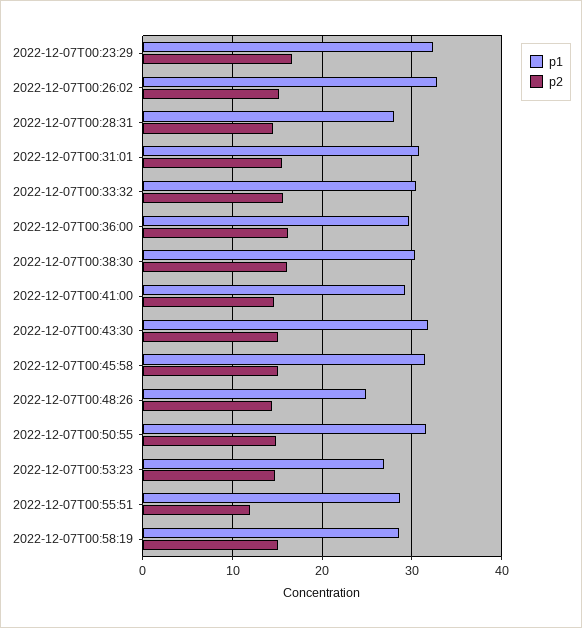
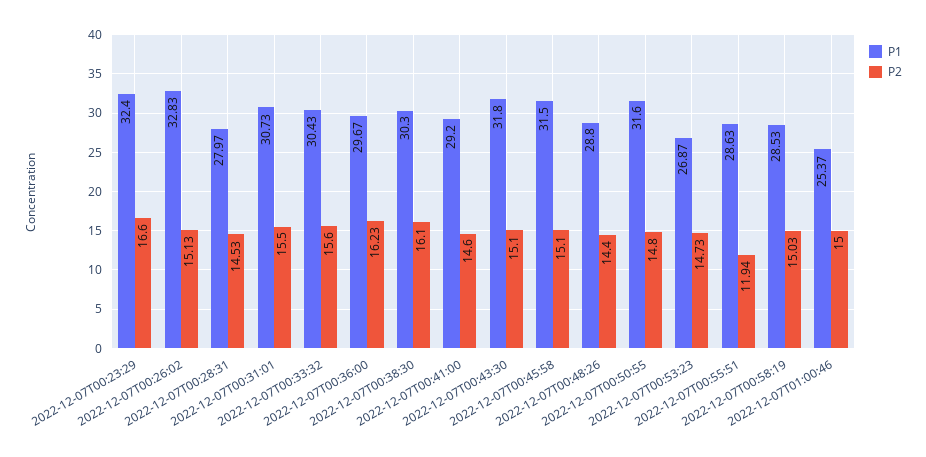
p1, 2022-12-07T00:48:26: 25 -> 28.8
p1, 2022-12-07T01:00:46: none -> 25.37
p2, 2022-12-07T01:00:46: none -> 15

